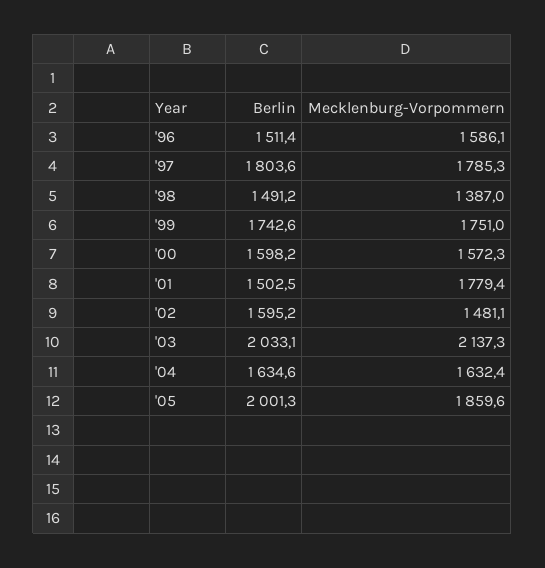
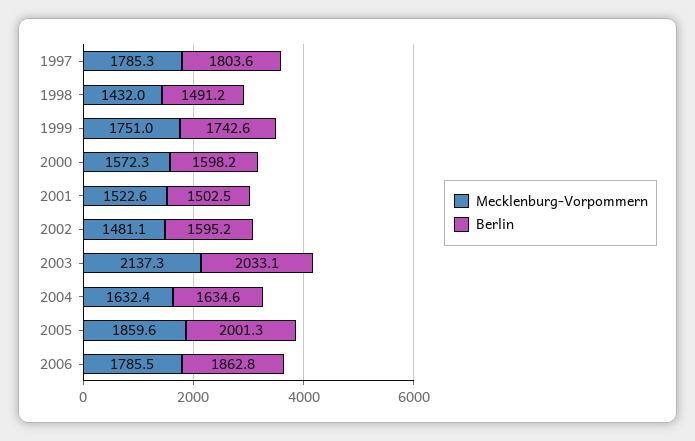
Berlin, '96: 1511.4 -> none
Mecklenburg-Vorpommern, '96: 1586.1 -> none
Mecklenburg-Vorpommern, '98: 1387 -> 1432
Mecklenburg-Vorpommern, '01: 1779.4 -> 1522.6
Mecklenburg-Vorpommern, 2006: none -> 1785.5
Berlin, 2006: none -> 1862.8

